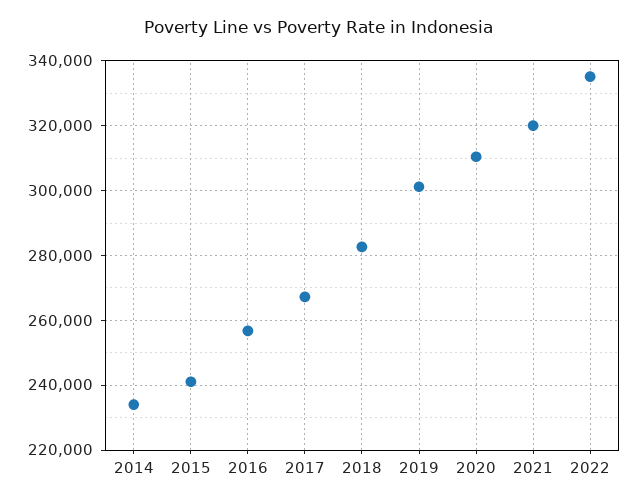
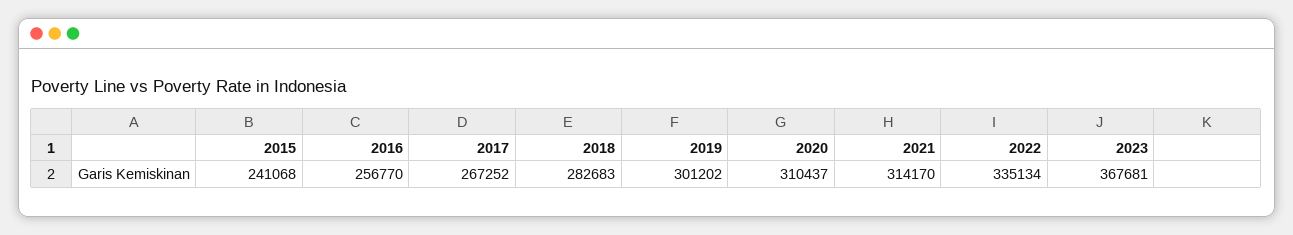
2014: 234000 -> none
2021: 320000 -> 314170
2023: none -> 367681

